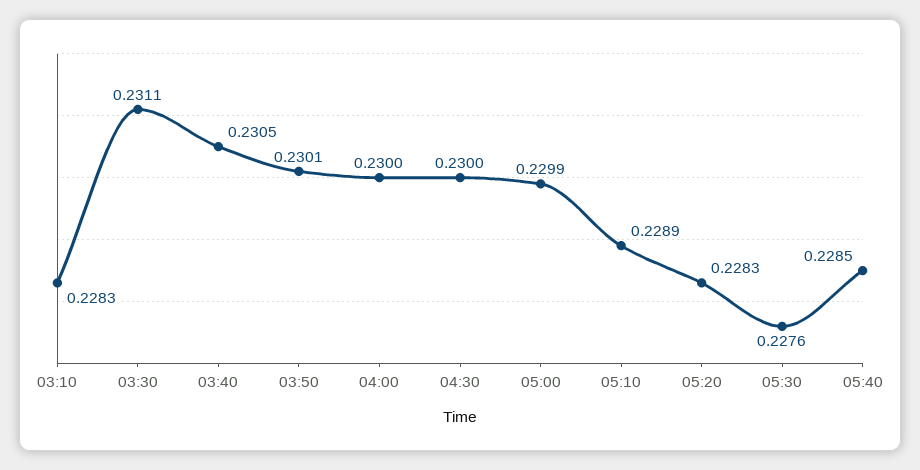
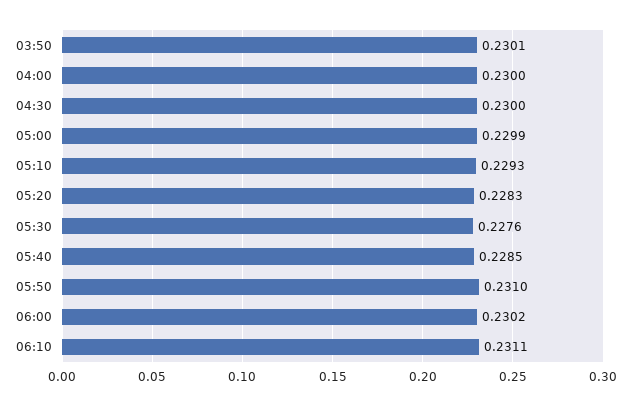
03:10: 0.2283 -> none
03:30: 0.2311 -> none
03:40: 0.2305 -> none
05:10: 0.2289 -> 0.2293
05:50: none -> 0.231
06:00: none -> 0.2302
06:10: none -> 0.2311

